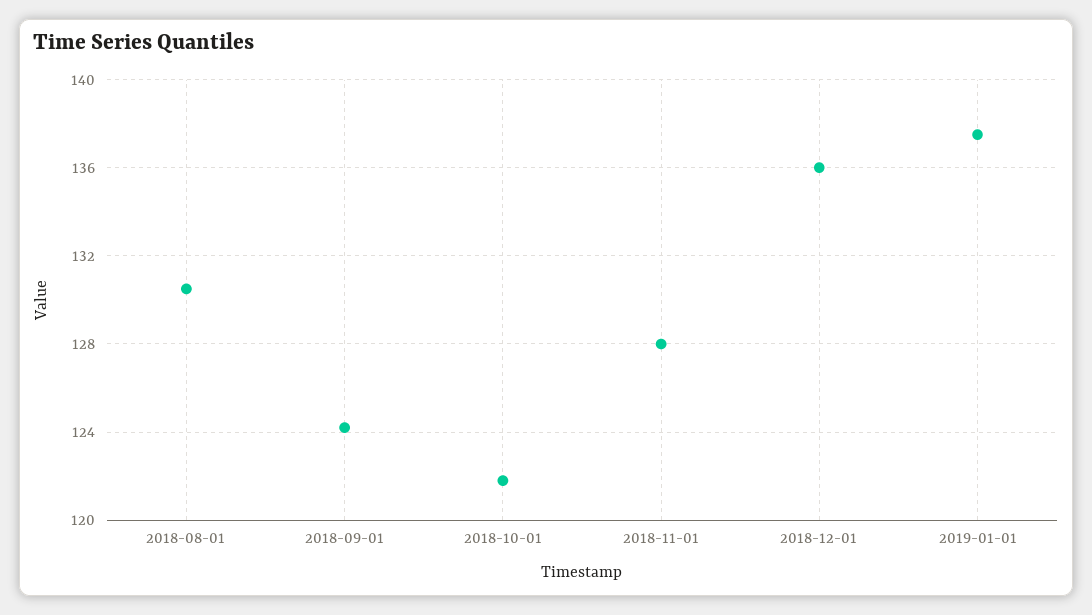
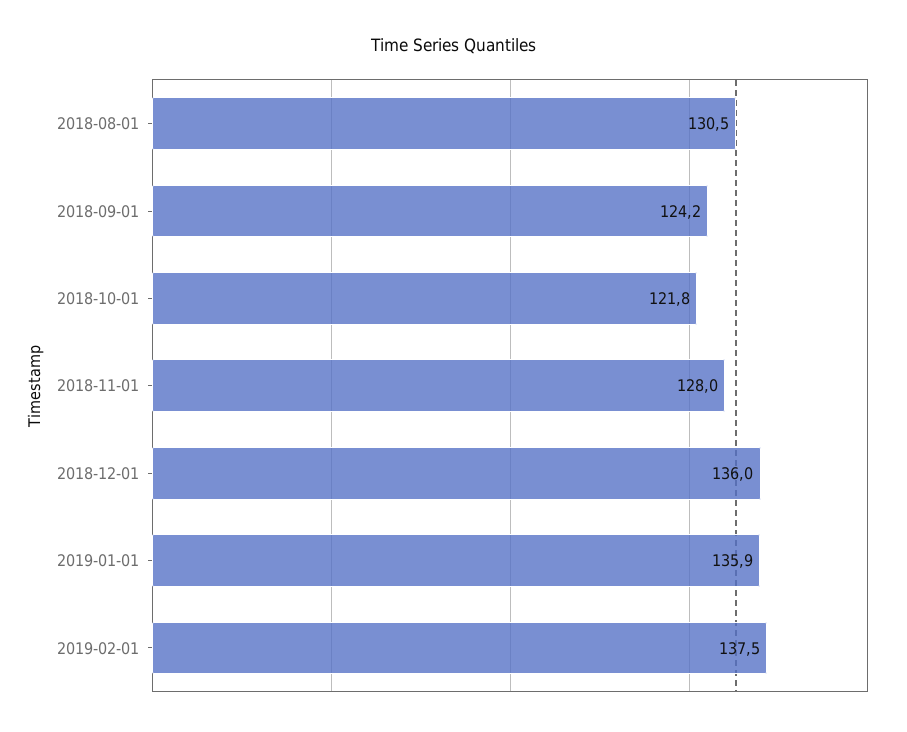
2019-01-01: 137.5 -> 135.9
2019-02-01: none -> 137.5

